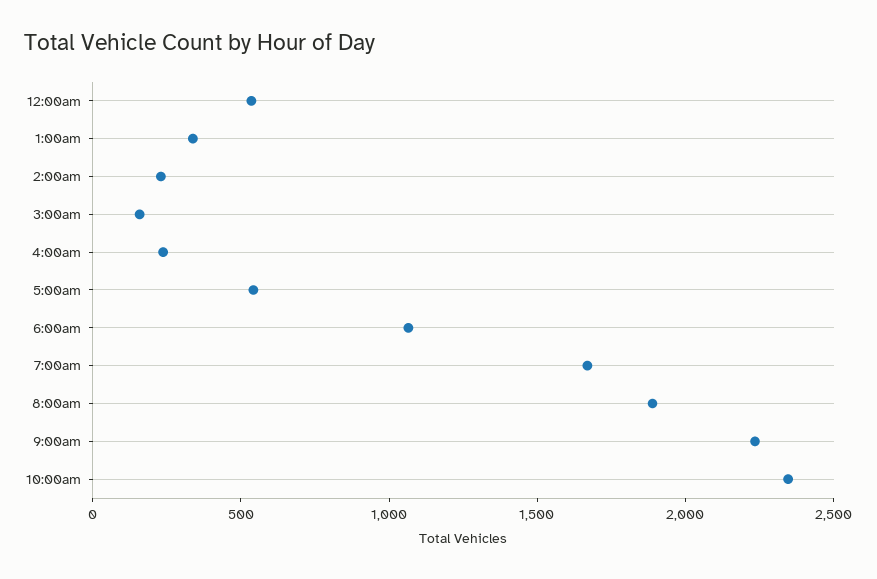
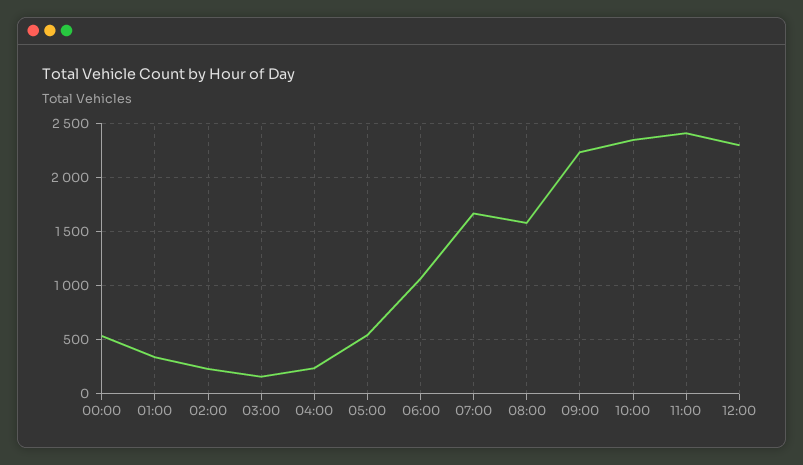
8:00am: 1900 -> 1600
11:00: none -> 2400
12:00: none -> 2300

